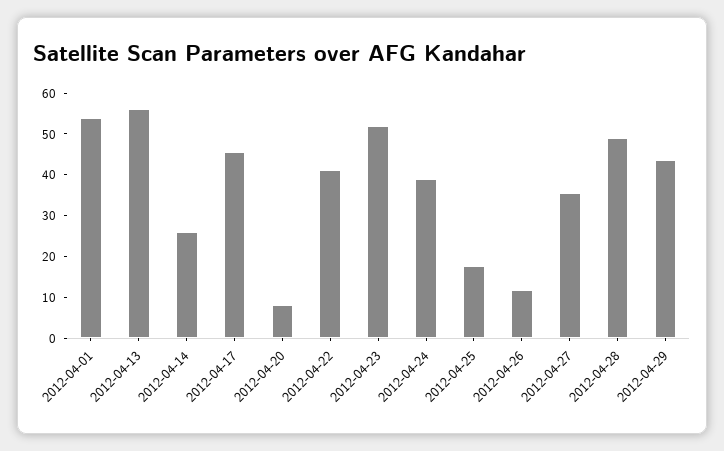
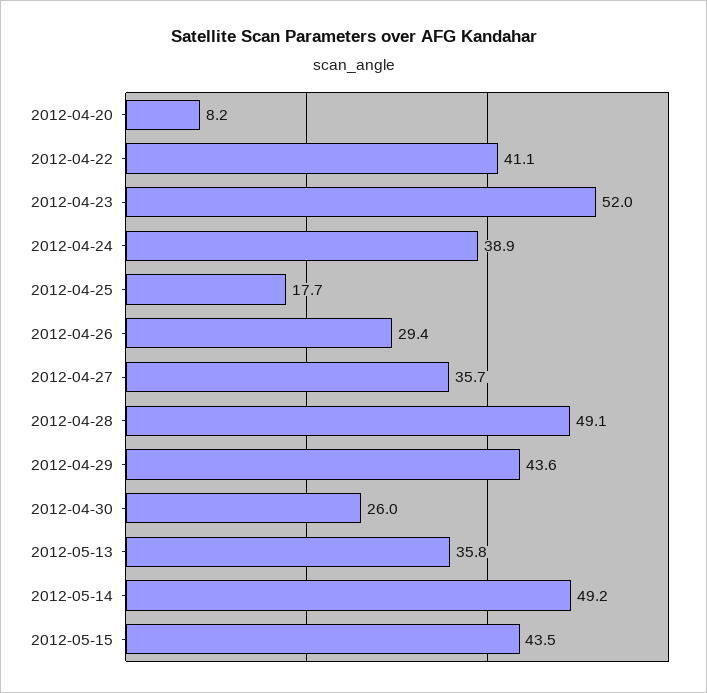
2012-04-01: 54 -> none
2012-04-13: 56 -> none
2012-04-14: 26 -> none
2012-04-17: 46 -> none
2012-04-26: 12 -> 29.4
2012-04-30: none -> 26
2012-05-13: none -> 35.8
2012-05-14: none -> 49.2
2012-05-15: none -> 43.5

